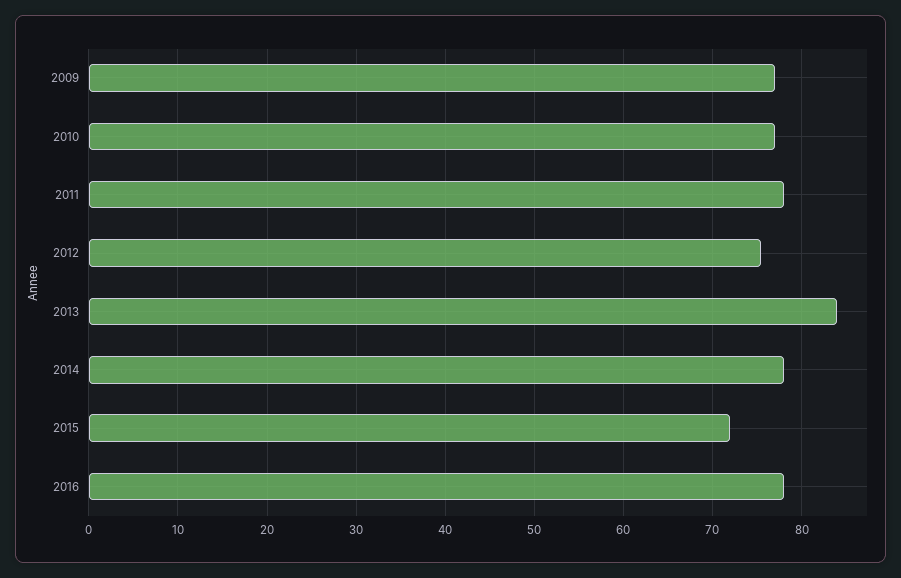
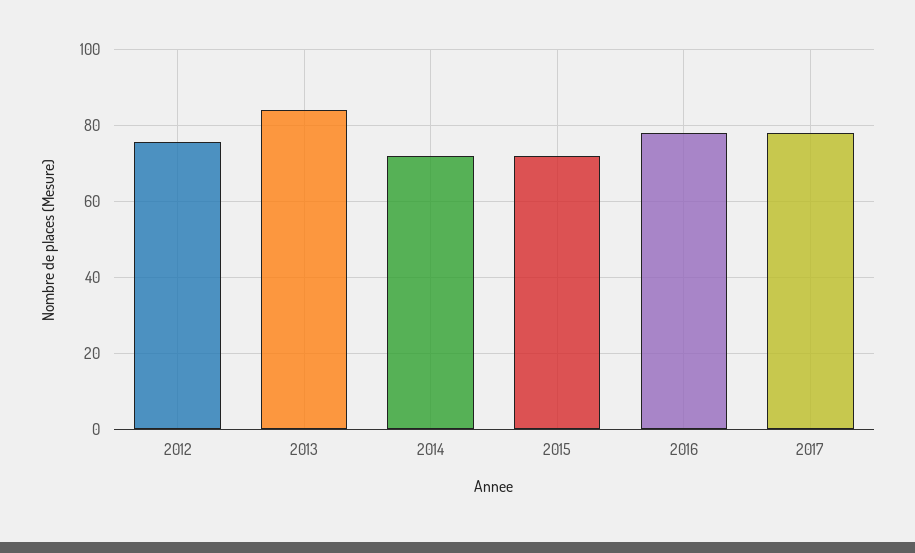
2009: 77 -> none
2010: 77 -> none
2011: 78 -> none
2014: 78 -> 72
2017: none -> 78

